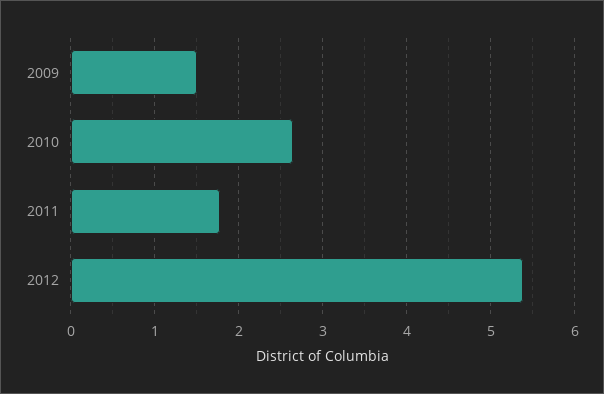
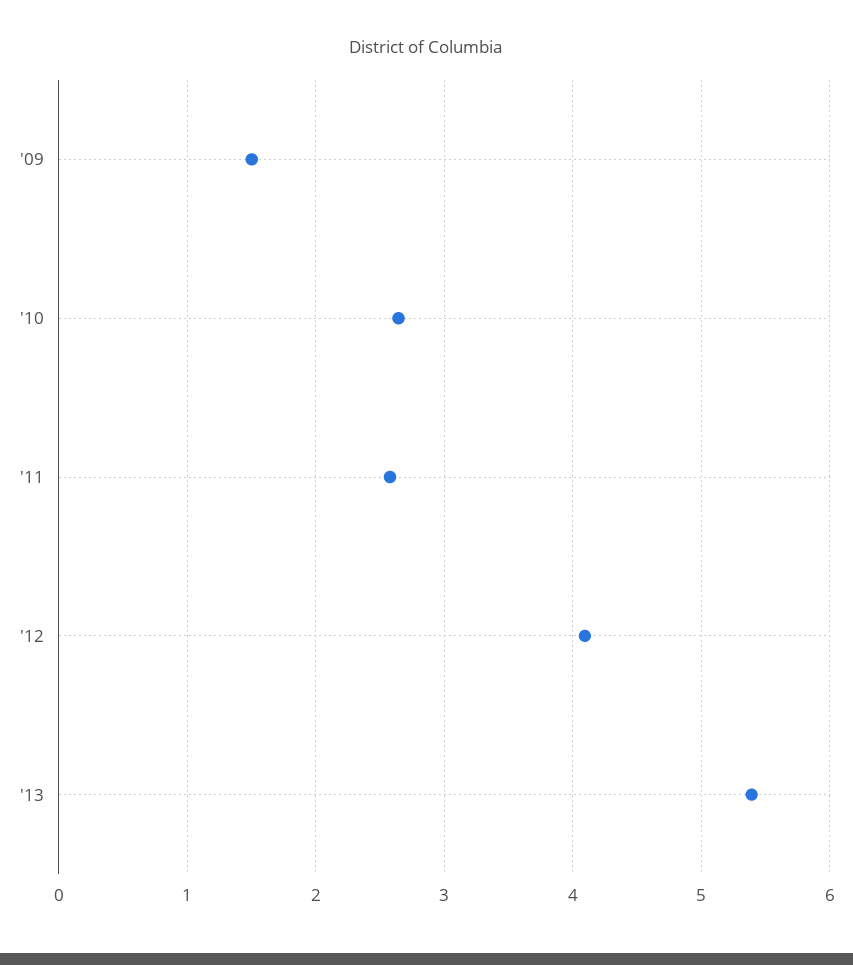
2011: 1.8 -> 2.6
2012: 5.4 -> 4.1
'13: none -> 5.4

